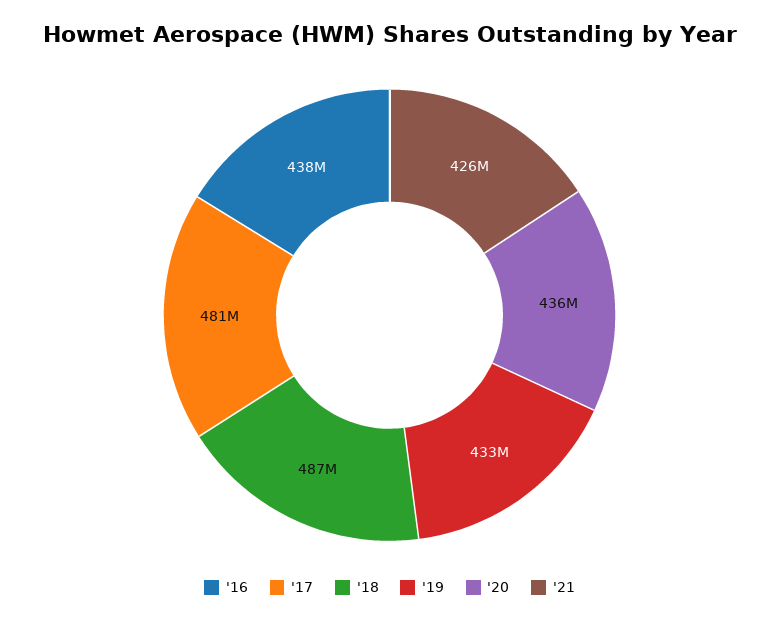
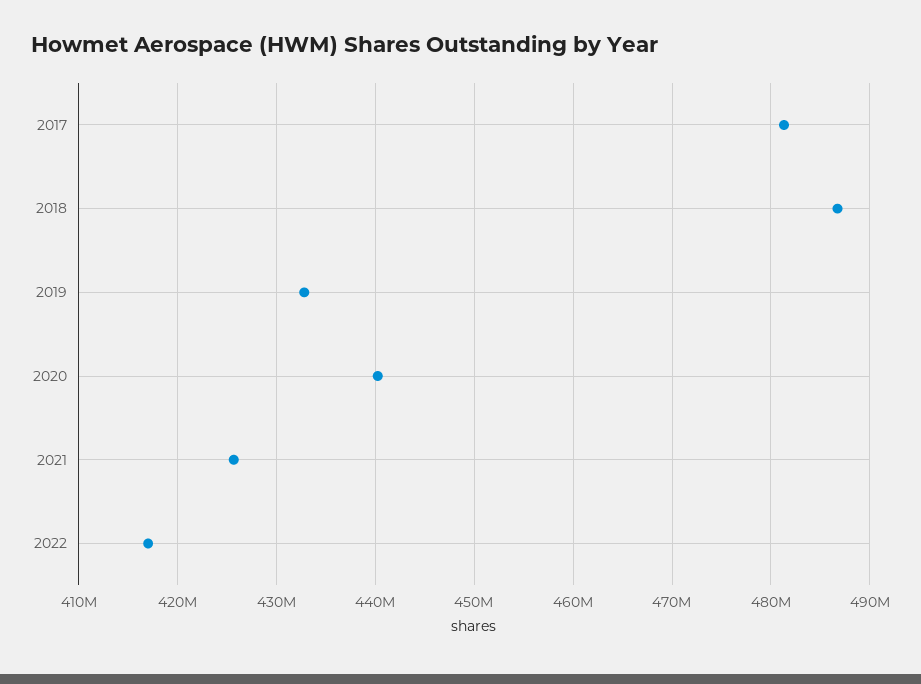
'16: 438000000 -> none
'20: 436000000 -> 440000000
2022: none -> 417000000

